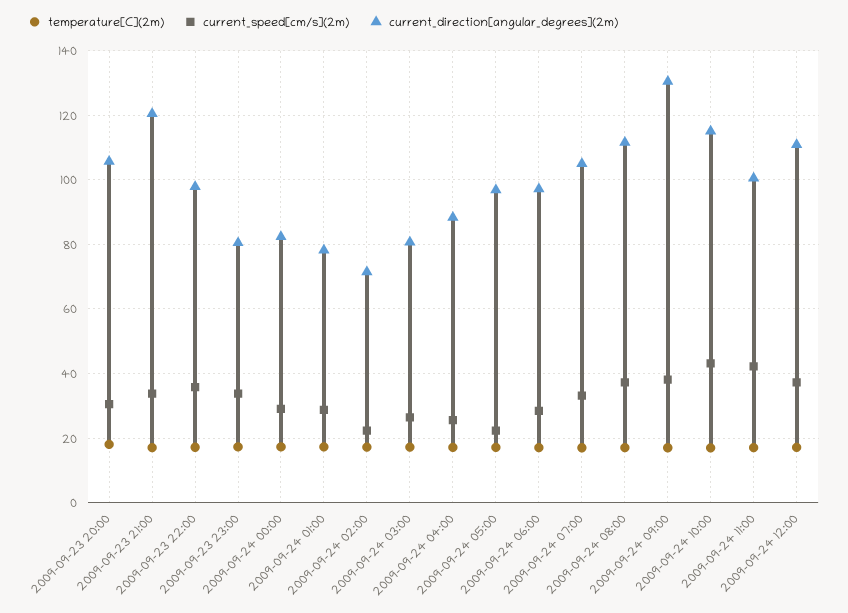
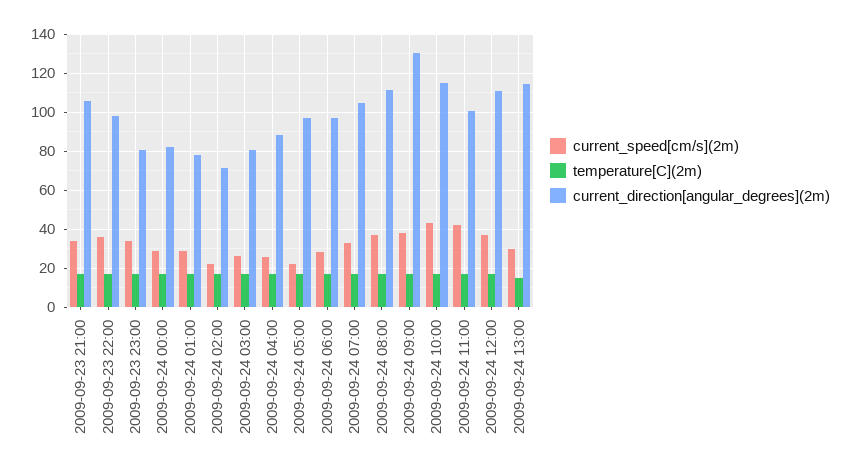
temperature[C](2m), 2009-09-23 20:00: 18 -> none
current_speed[cm/s](2m), 2009-09-23 20:00: 30 -> none
current_direction[angular_degrees](2m), 2009-09-23 20:00: 106 -> none
current_direction[angular_degrees](2m), 2009-09-23 21:00: 120 -> 105
current_speed[cm/s](2m), 2009-09-24 13:00: none -> 30
temperature[C](2m), 2009-09-24 13:00: none -> 15
current_direction[angular_degrees](2m), 2009-09-24 13:00: none -> 115

